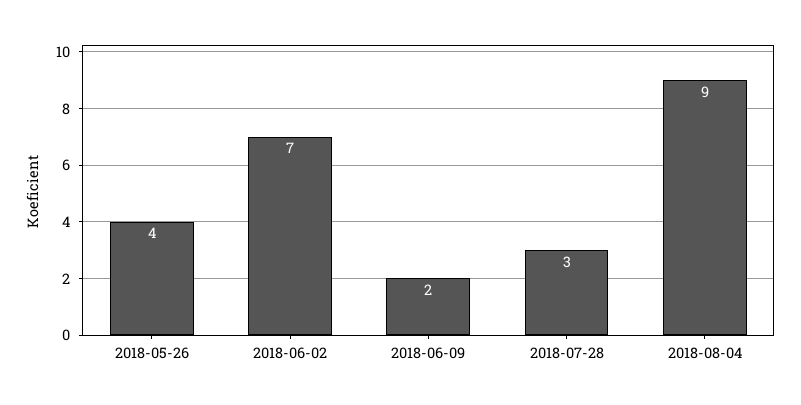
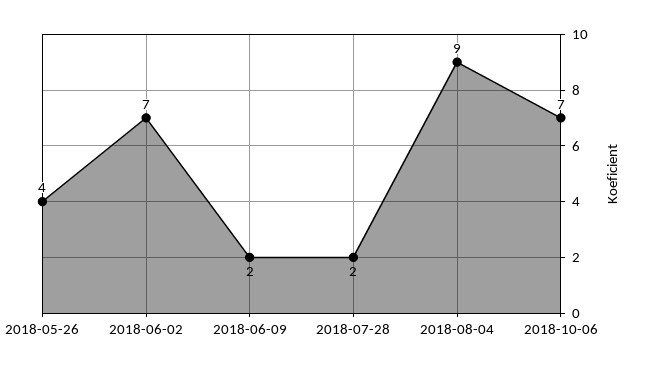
2018-07-28: 3 -> 2
2018-10-06: none -> 7

